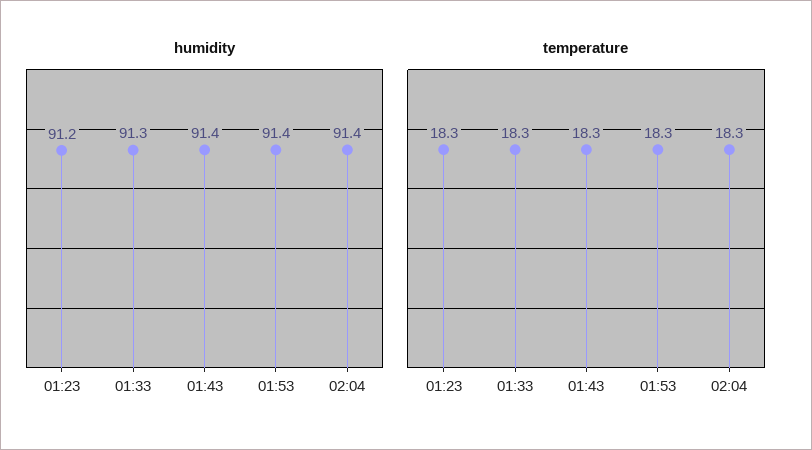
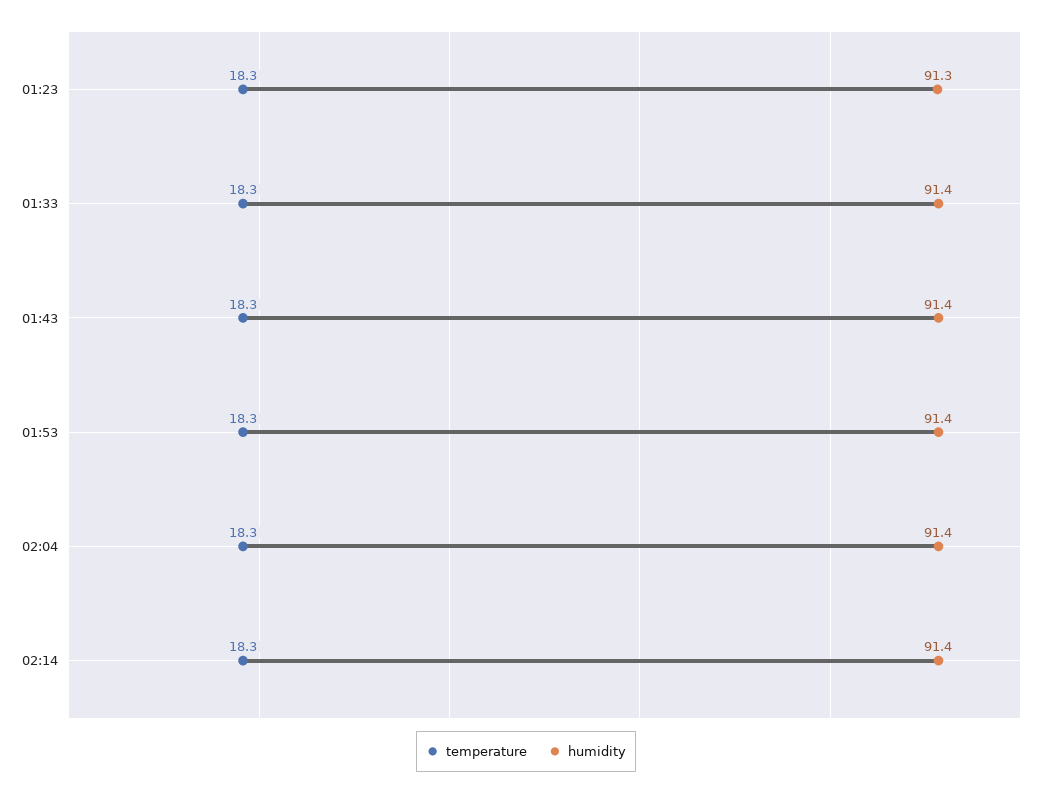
humidity, 01:23: 91.2 -> 91.3
humidity, 01:33: 91.3 -> 91.4
temperature, 02:14: none -> 18.3
humidity, 02:14: none -> 91.4

